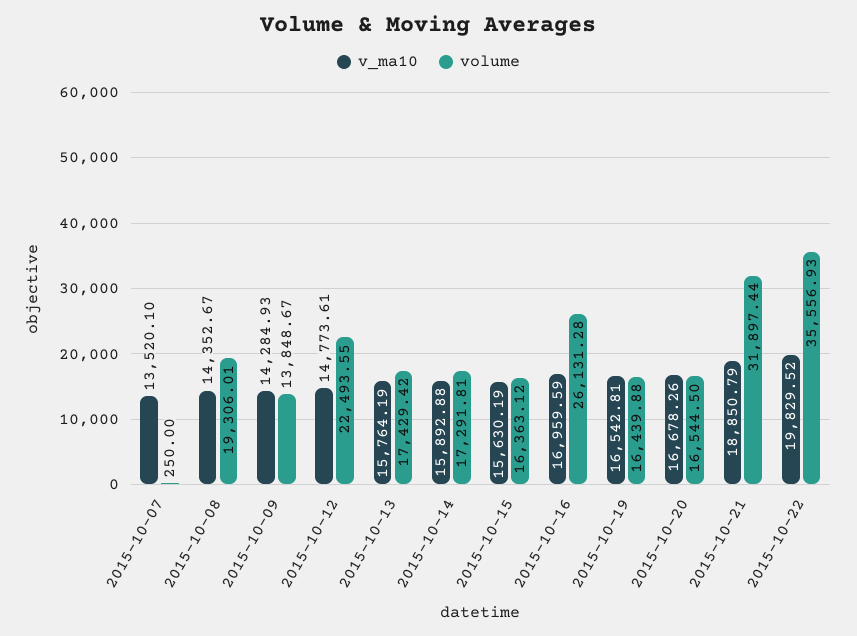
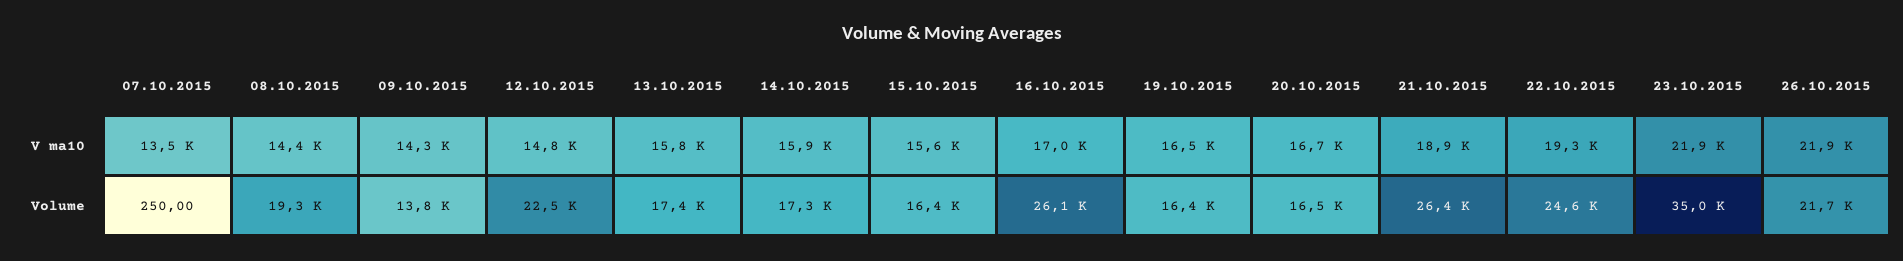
volume, 2015-10-21: 31897.44 -> 26400
v_ma10, 2015-10-22: 19829.52 -> 19300
volume, 2015-10-22: 35556.93 -> 24600
v_ma10, 23.10.2015: none -> 21900
v_ma10, 26.10.2015: none -> 21900
volume, 23.10.2015: none -> 35000
volume, 26.10.2015: none -> 21700

